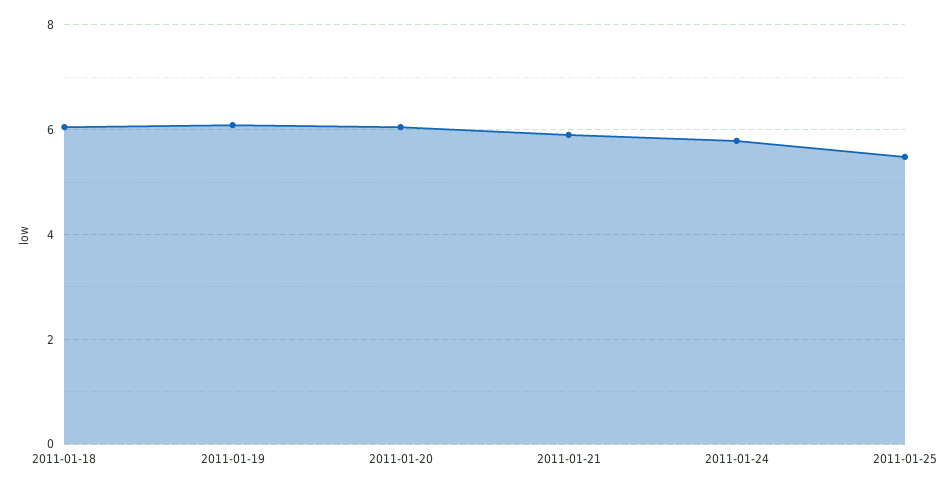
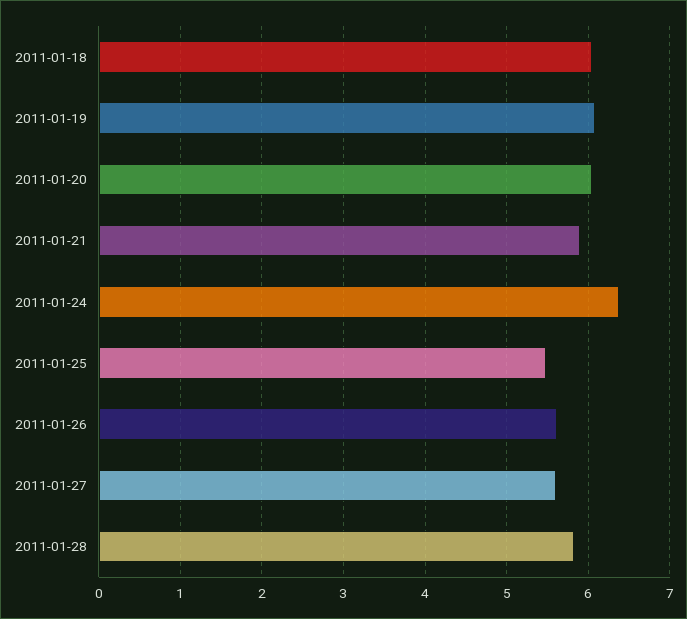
2011-01-24: 5.8 -> 6.4
2011-01-26: none -> 5.6
2011-01-27: none -> 5.6
2011-01-28: none -> 5.8

